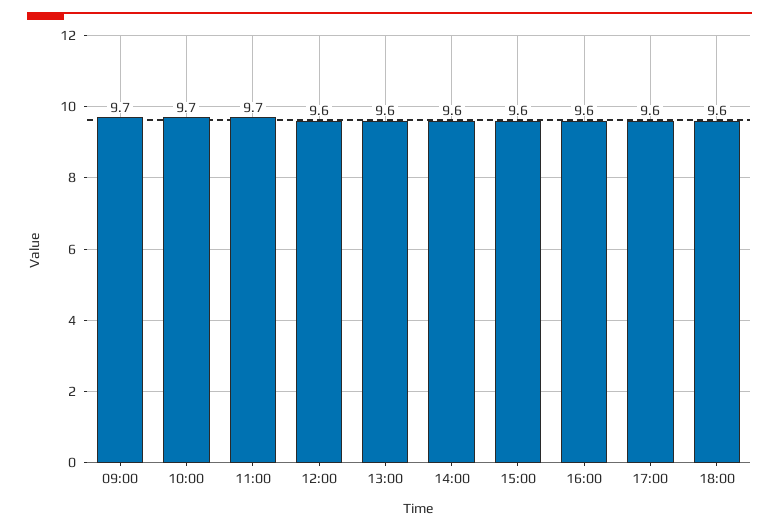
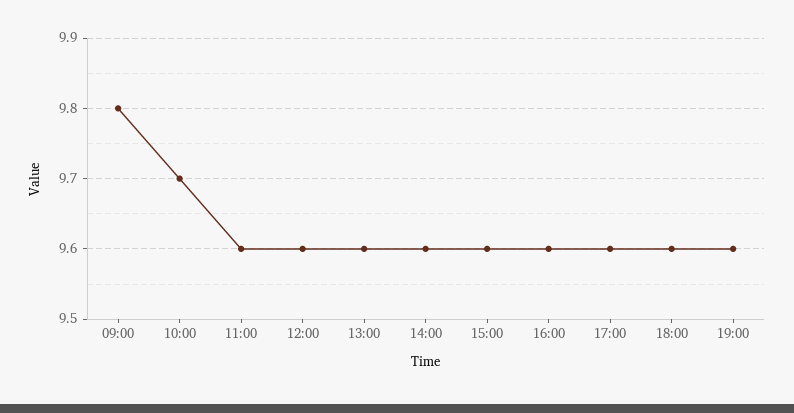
09:00: 9.7 -> 9.8
11:00: 9.7 -> 9.6
19:00: none -> 9.6

